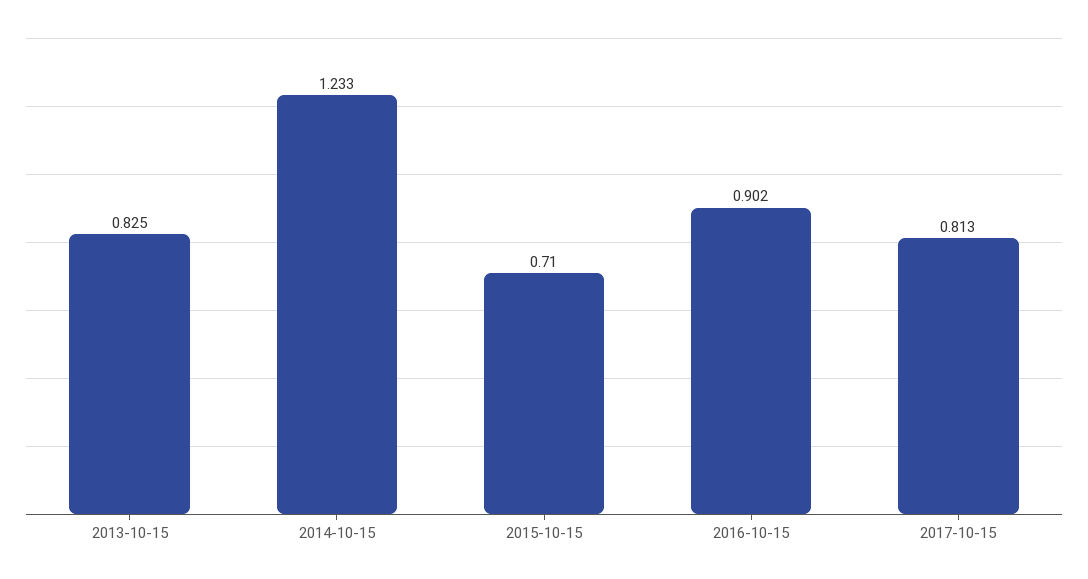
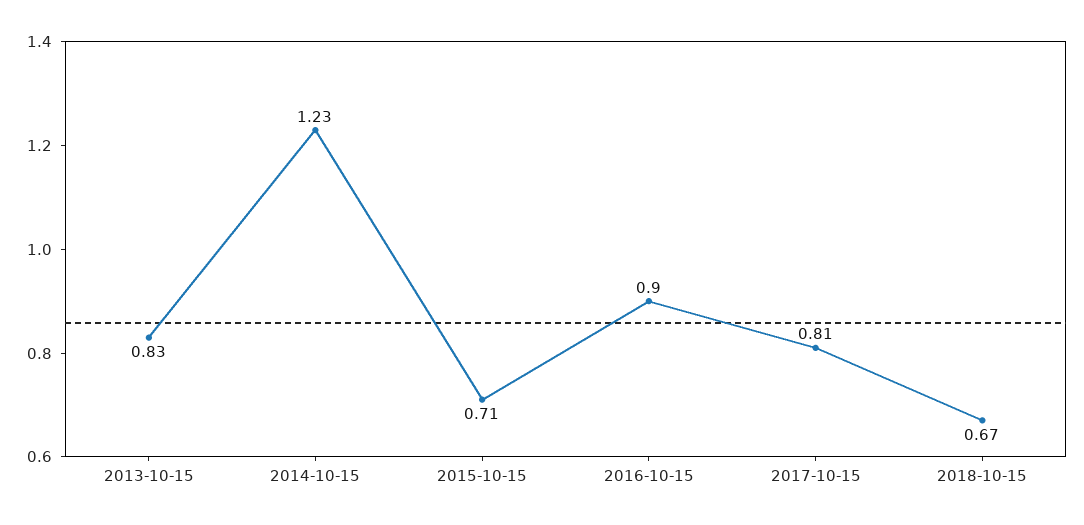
2018-10-15: none -> 0.67

